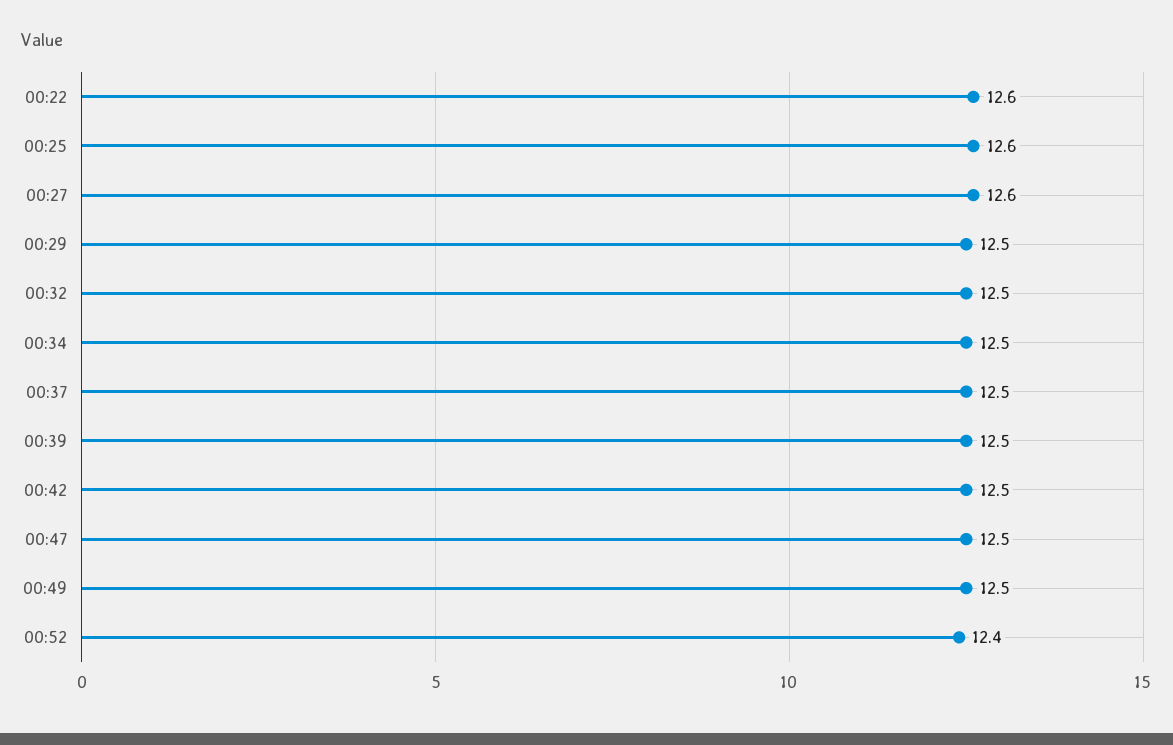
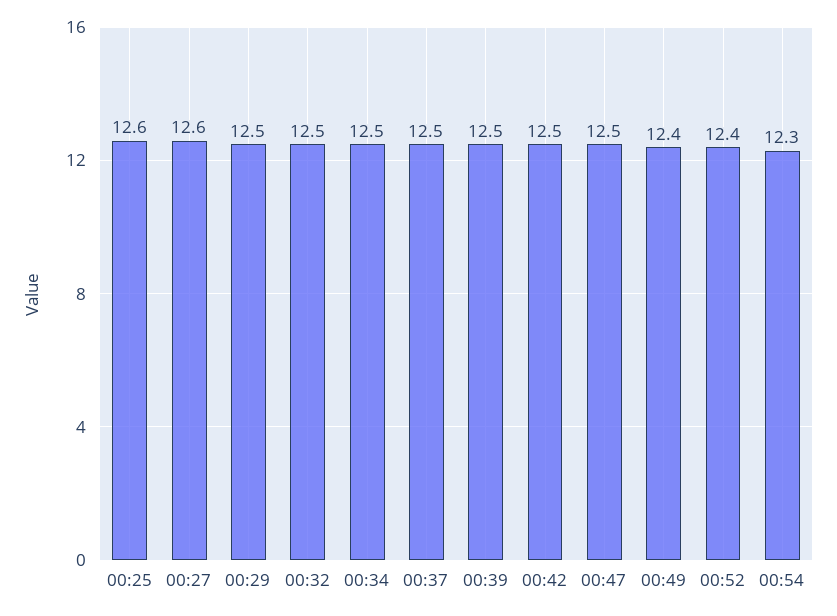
00:22: 12.6 -> none
00:49: 12.5 -> 12.4
00:54: none -> 12.3

